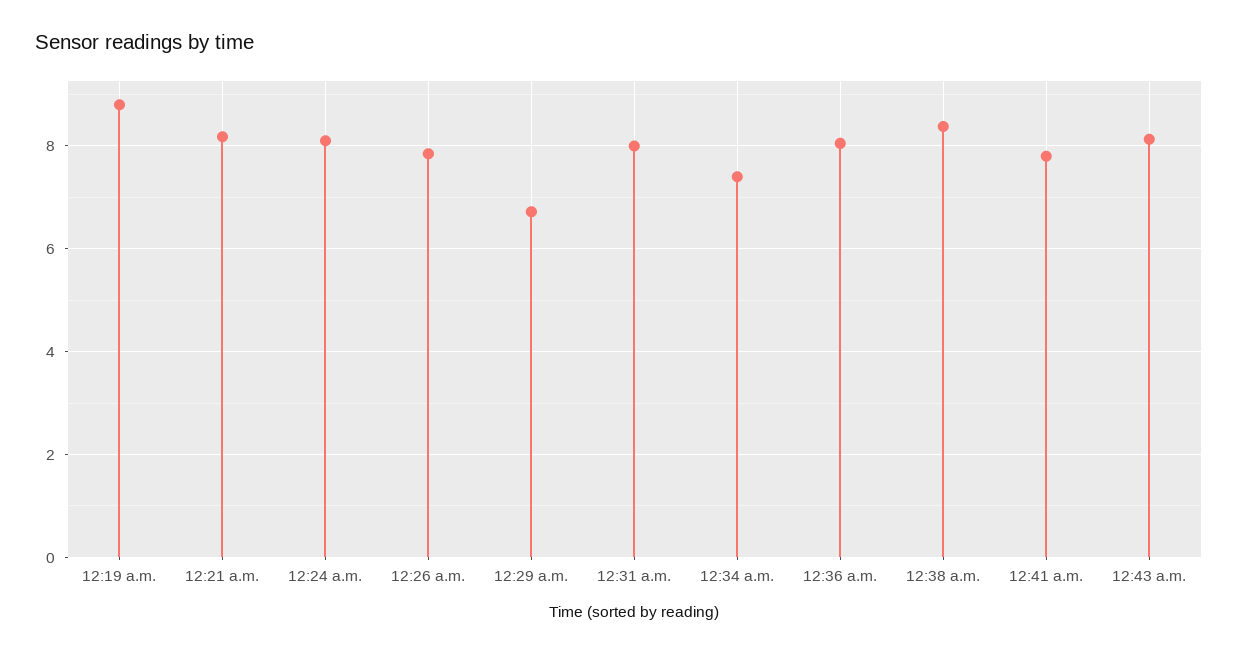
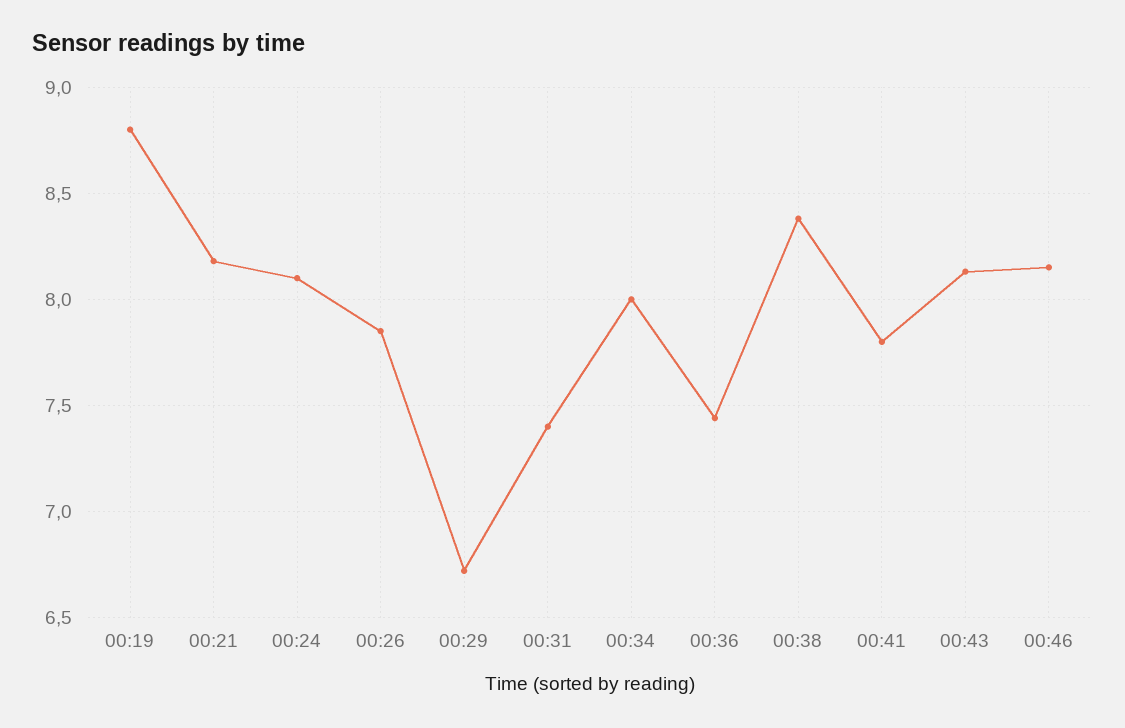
12:31 a.m.: 8 -> 7.4
12:34 a.m.: 7.4 -> 8
12:36 a.m.: 8 -> 7.45
00:46: none -> 8.15

